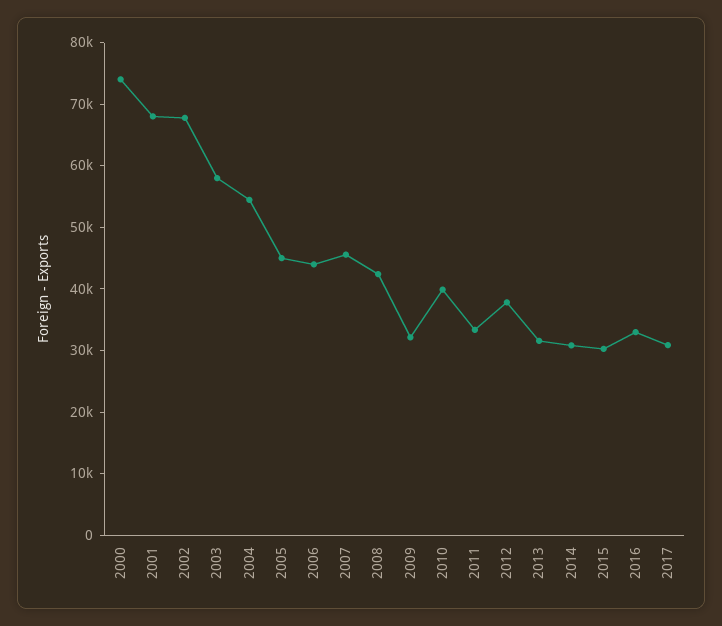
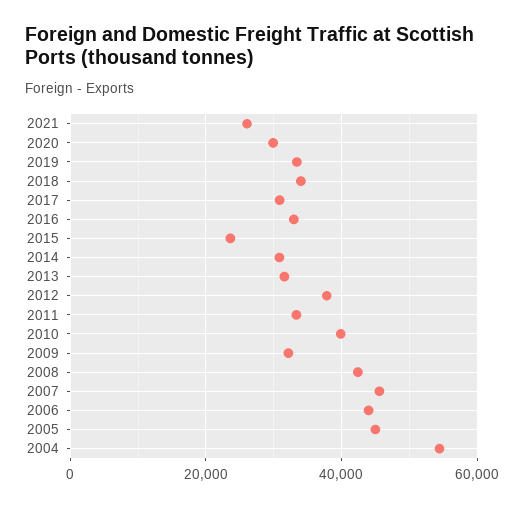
2000: 74000 -> none
2001: 68000 -> none
2002: 68000 -> none
2003: 58000 -> none
2015: 30000 -> 24000
2021: none -> 26000
2020: none -> 30000
2019: none -> 34000
2018: none -> 34000

